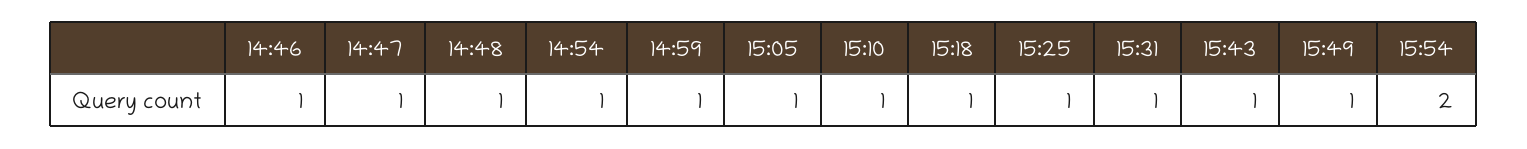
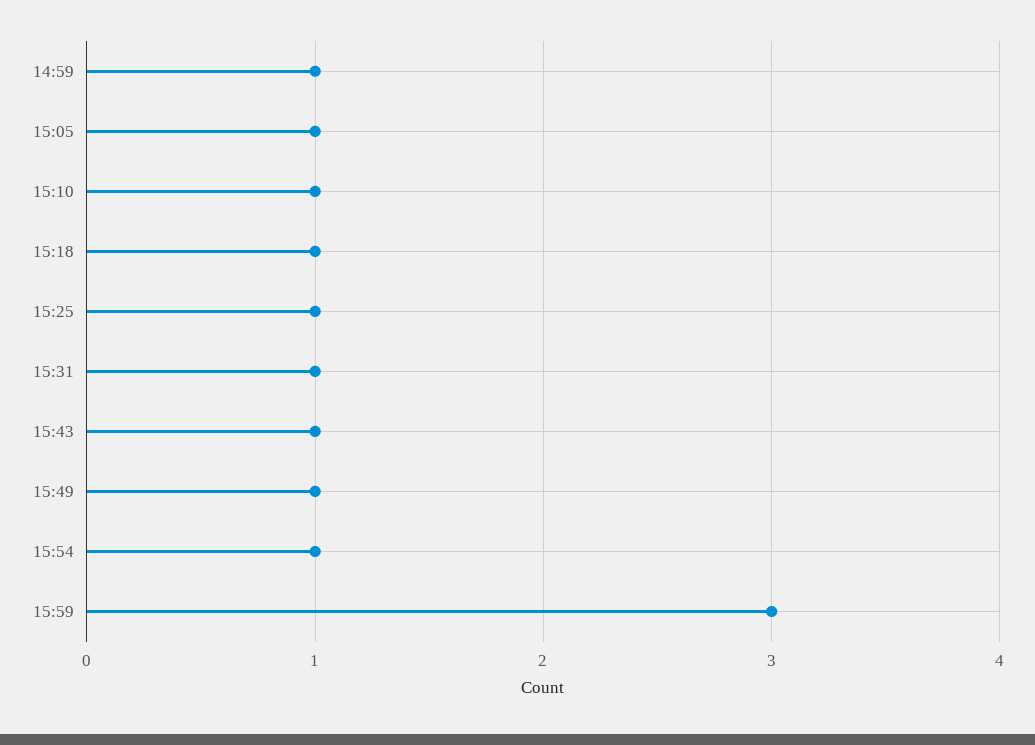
14:46: 1 -> none
14:47: 1 -> none
14:48: 1 -> none
14:54: 1 -> none
15:54: 2 -> 1
15:59: none -> 3

